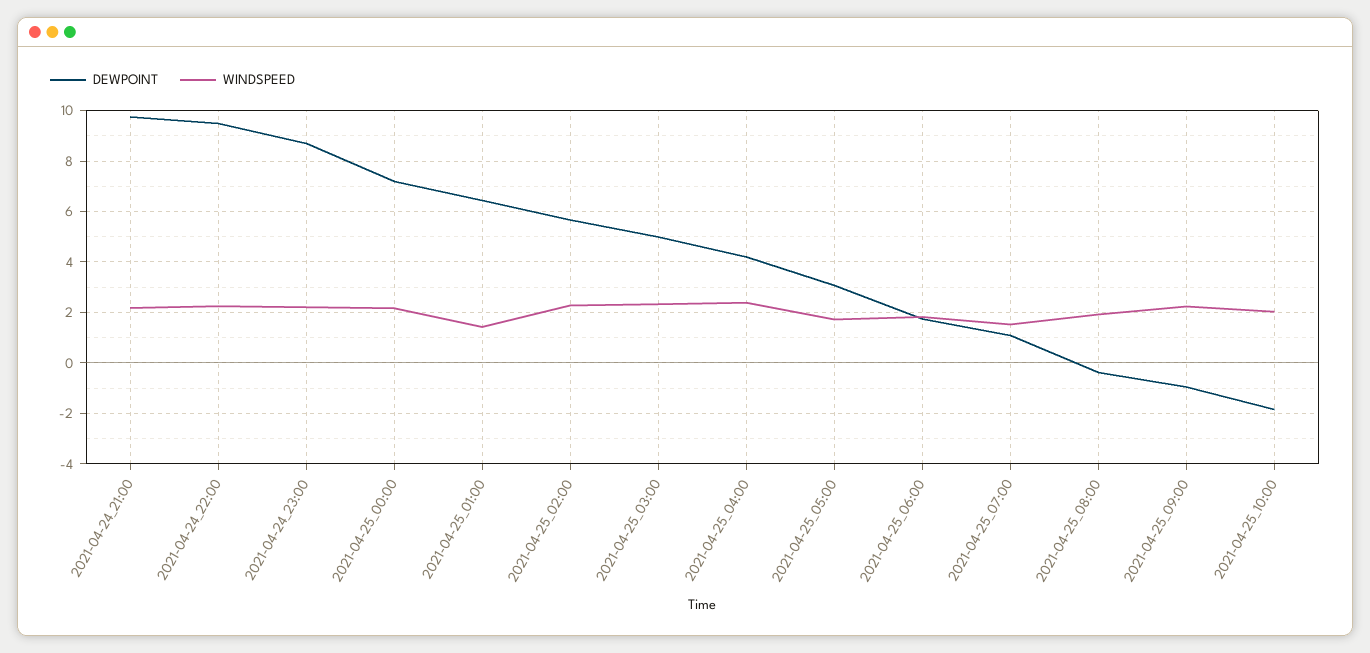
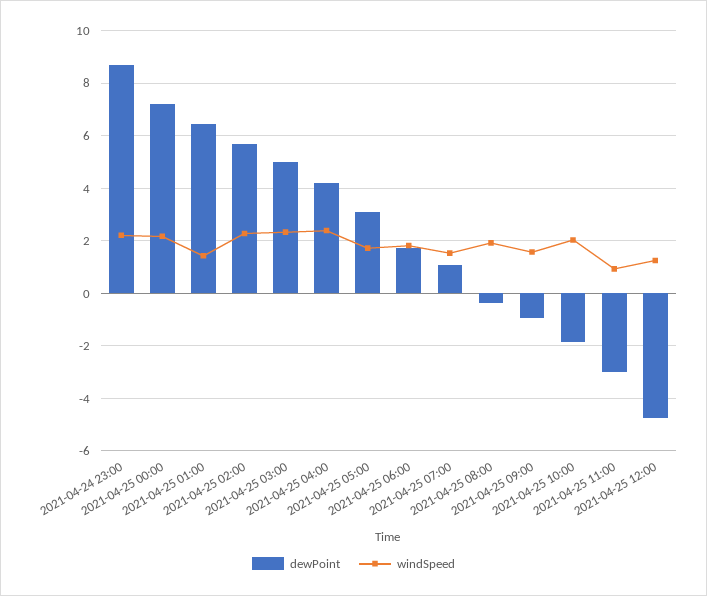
DEWPOINT, 2021-04-24_21:00: 9.75 -> none
WINDSPEED, 2021-04-24_21:00: 2.25 -> none
DEWPOINT, 2021-04-24_22:00: 9.5 -> none
WINDSPEED, 2021-04-24_22:00: 2.25 -> none
WINDSPEED, 2021-04-25_09:00: 2.25 -> 1.5
DEWPOINT, 2021-04-25 11:00: none -> -3
WINDSPEED, 2021-04-25 11:00: none -> 1
DEWPOINT, 2021-04-25 12:00: none -> -4.75
WINDSPEED, 2021-04-25 12:00: none -> 1.25

